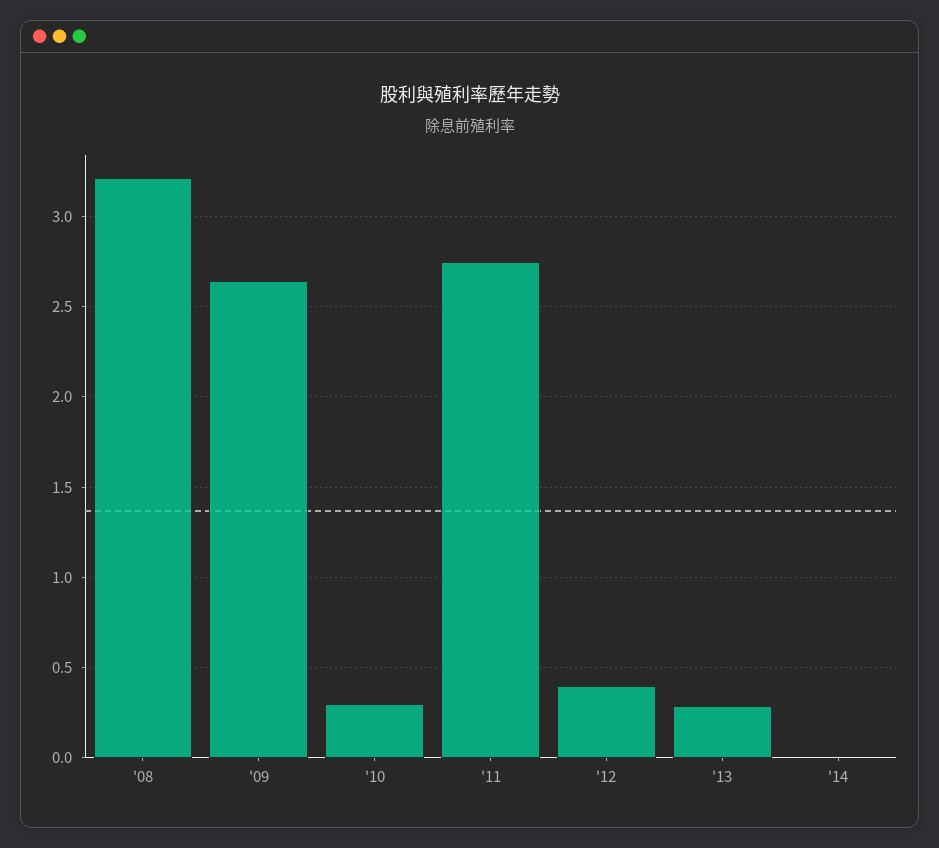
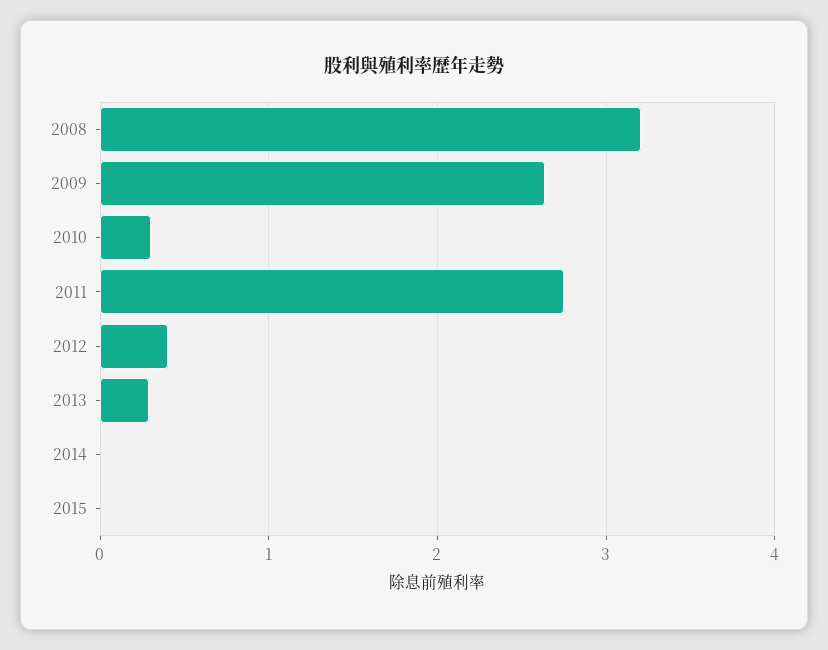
2015: none -> 0

